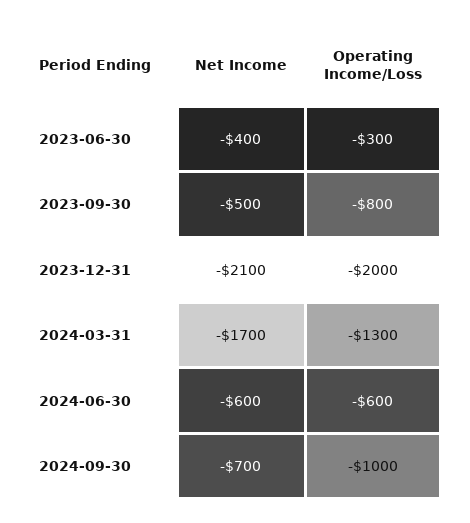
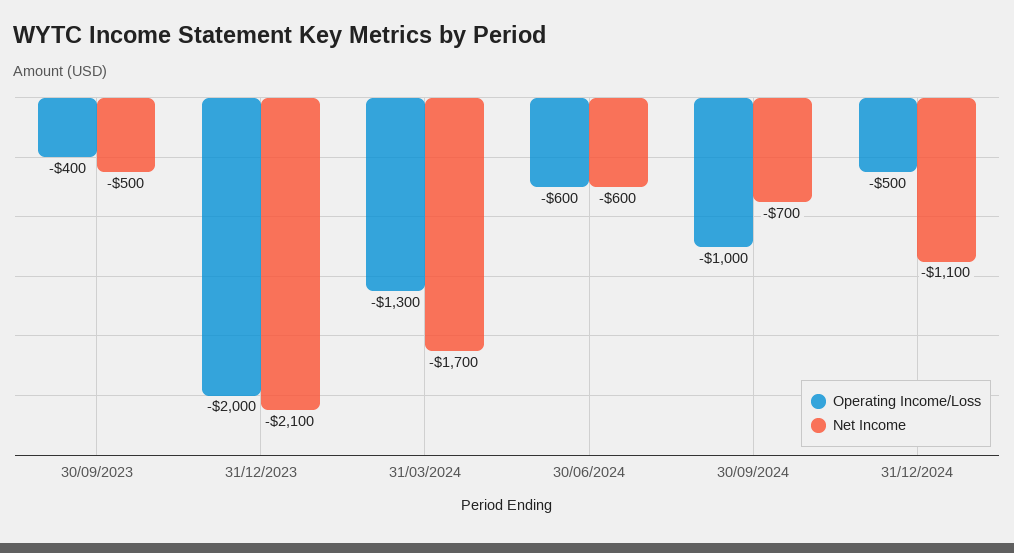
Net Income, 2023-06-30: -400 -> none
Operating Income/Loss, 2023-06-30: -300 -> none
Operating Income/Loss, 2023-09-30: -800 -> -400
Operating Income/Loss, 31/12/2024: none -> -500
Net Income, 31/12/2024: none -> -1100

